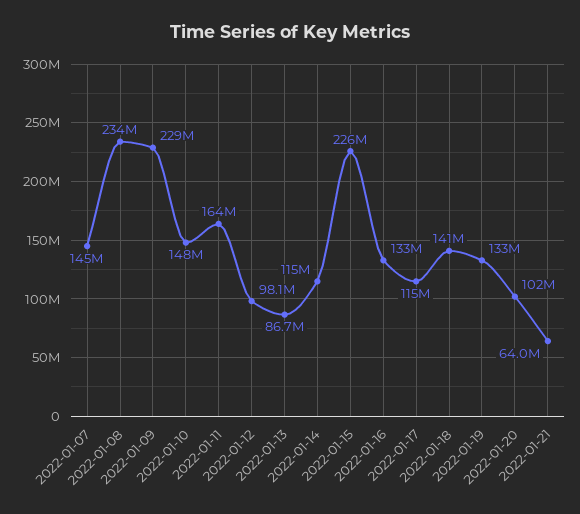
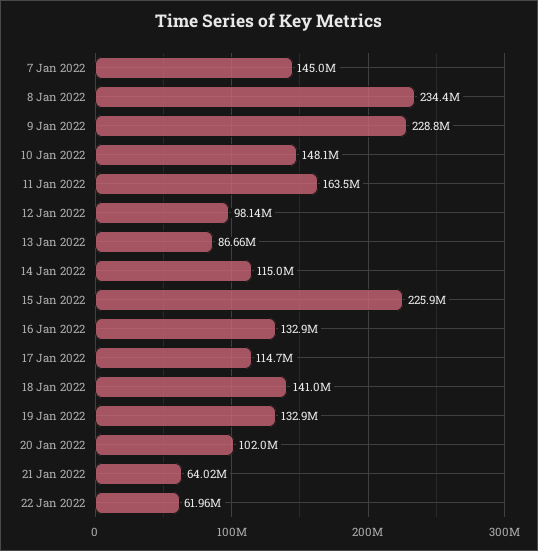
22 Jan 2022: none -> 61960000

